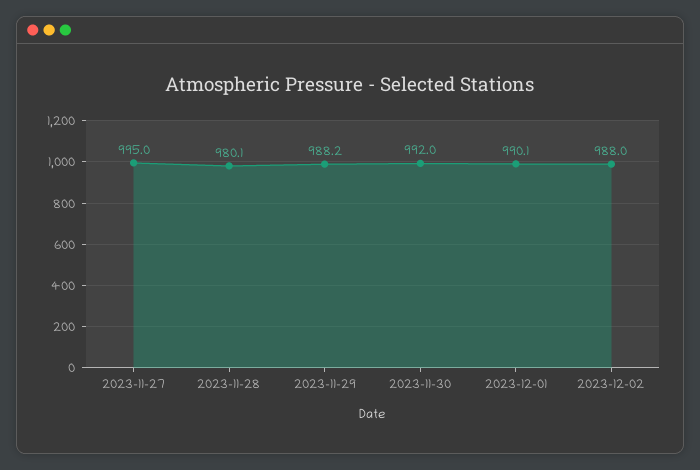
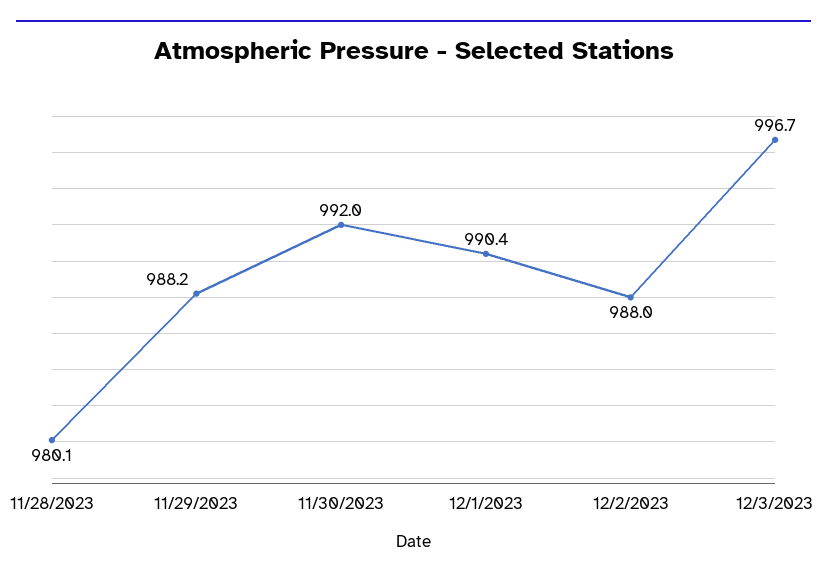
2023-11-27: 995 -> none
2023-12-01: 990.1 -> 990.4
12/3/2023: none -> 996.7

